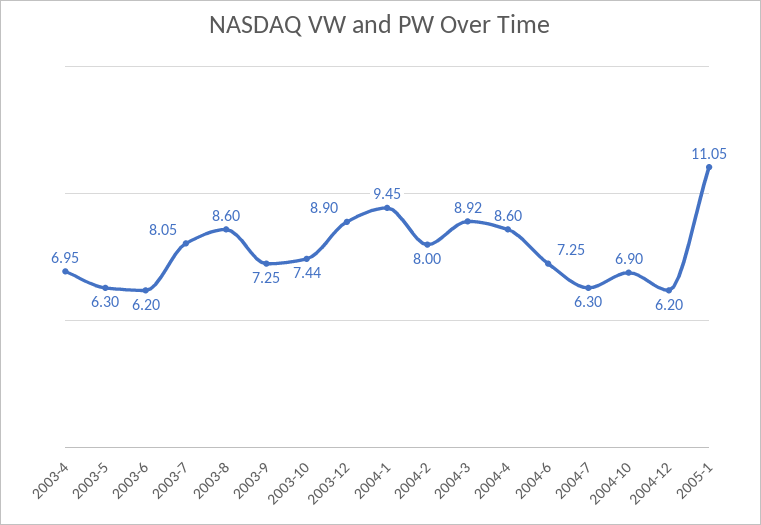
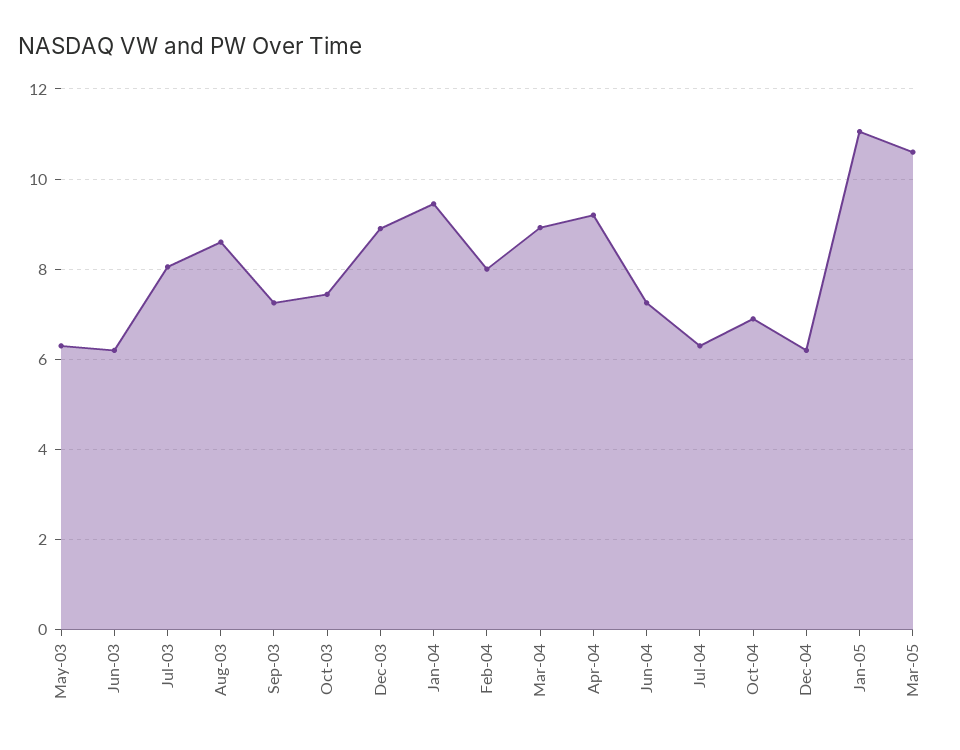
2003-4: 6.95 -> none
2004-4: 8.6 -> 9.2
Mar-05: none -> 10.6

